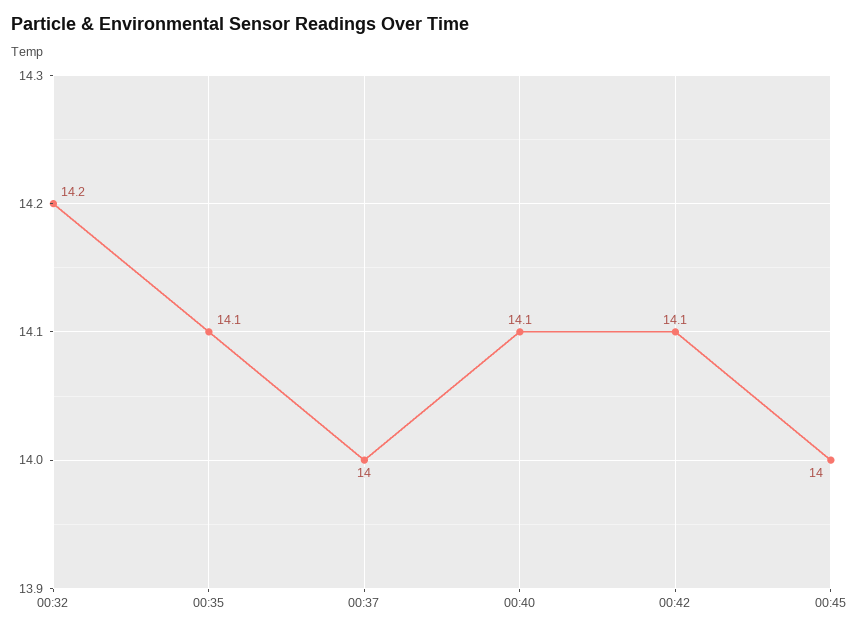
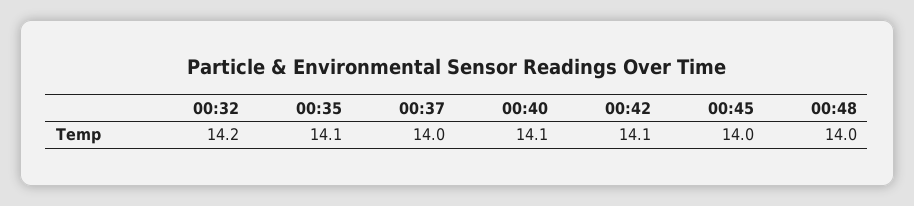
00:48: none -> 14

